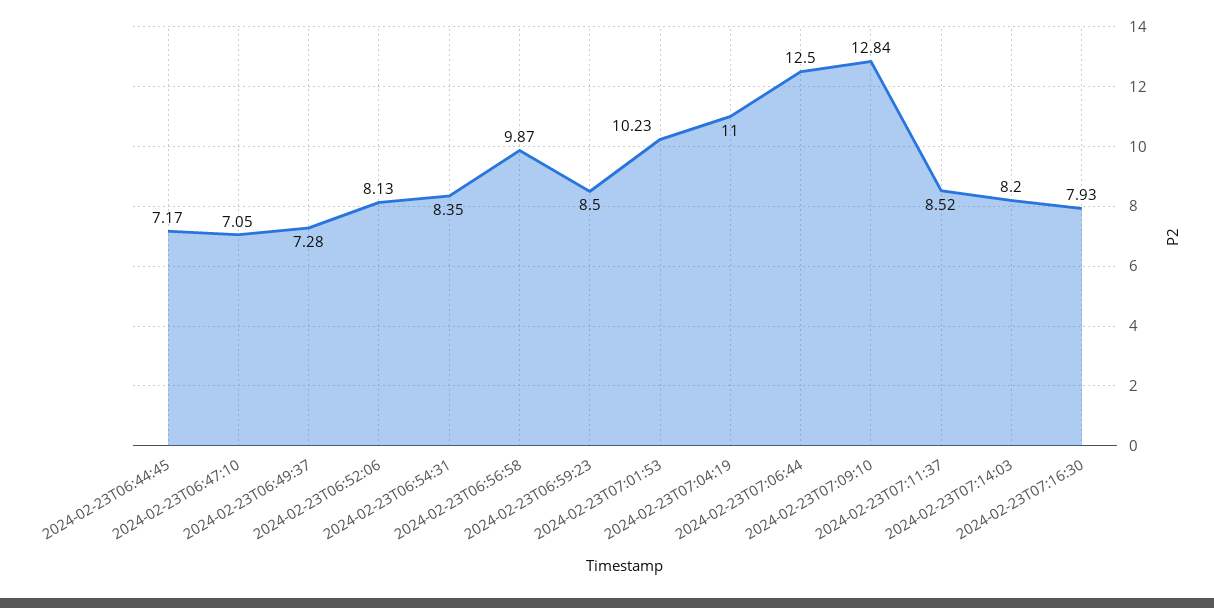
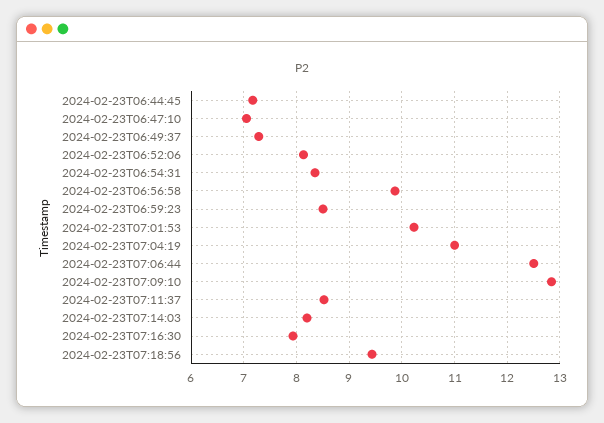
2024-02-23T07:18:56: none -> 9.4

